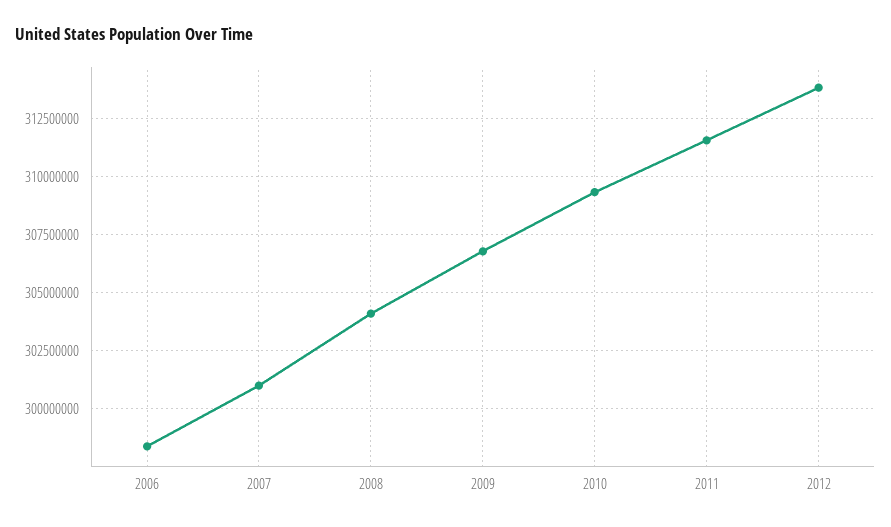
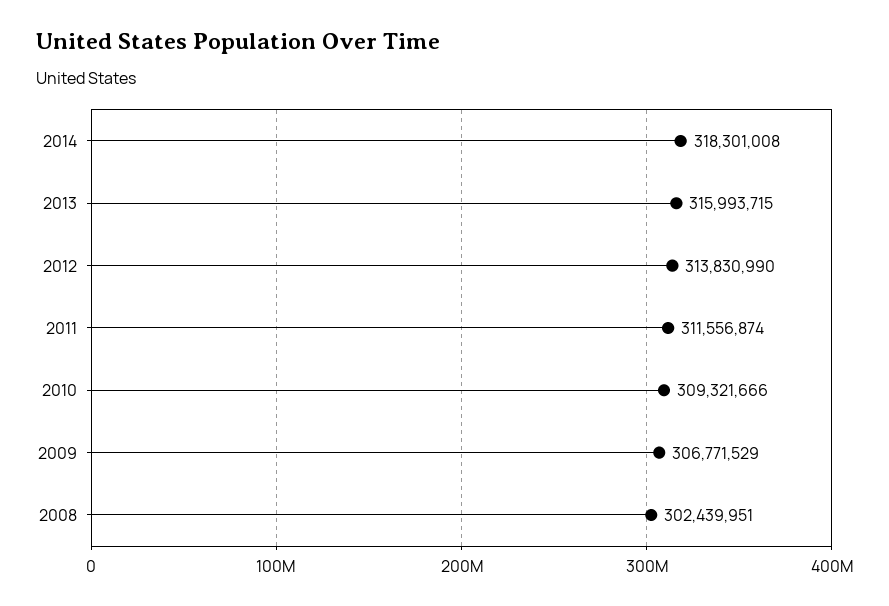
2006: 298500000 -> none
2007: 301000000 -> none
2008: 304000000 -> 302439951
2014: none -> 318301008
2013: none -> 315993715

